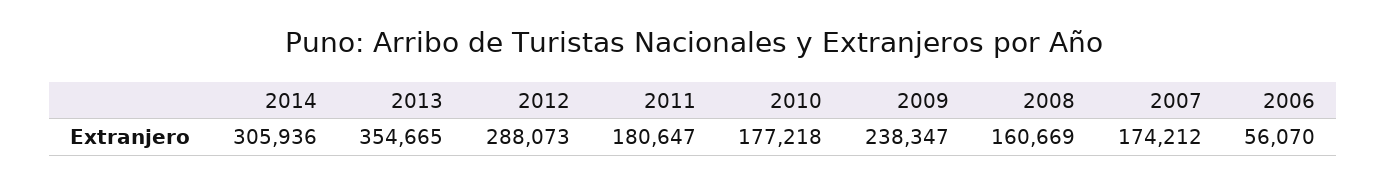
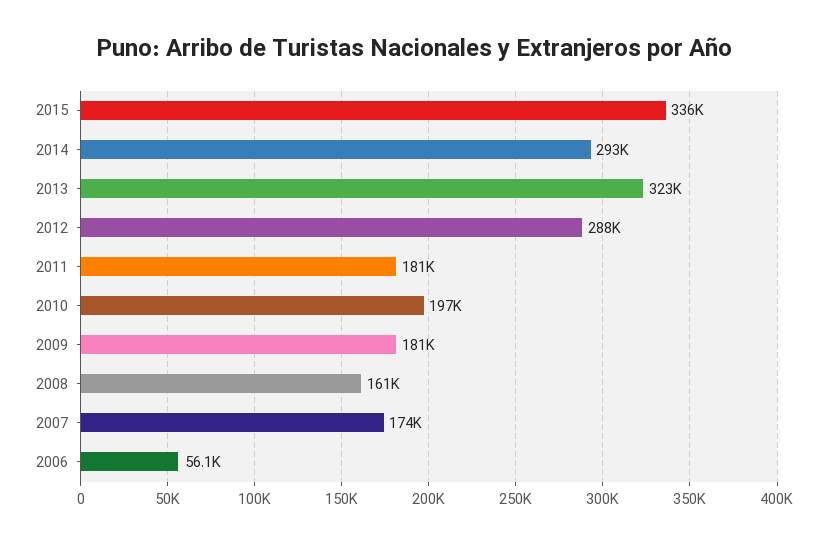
2014: 305936 -> 293000
2013: 354665 -> 323000
2010: 177218 -> 197000
2009: 238347 -> 181000
2015: none -> 336000

